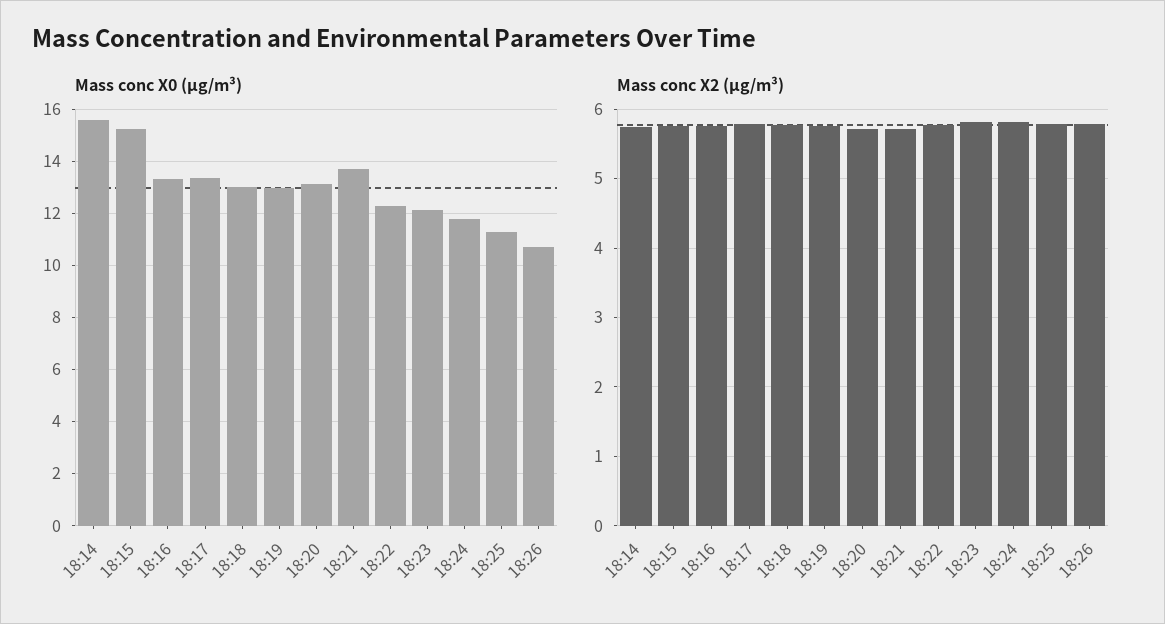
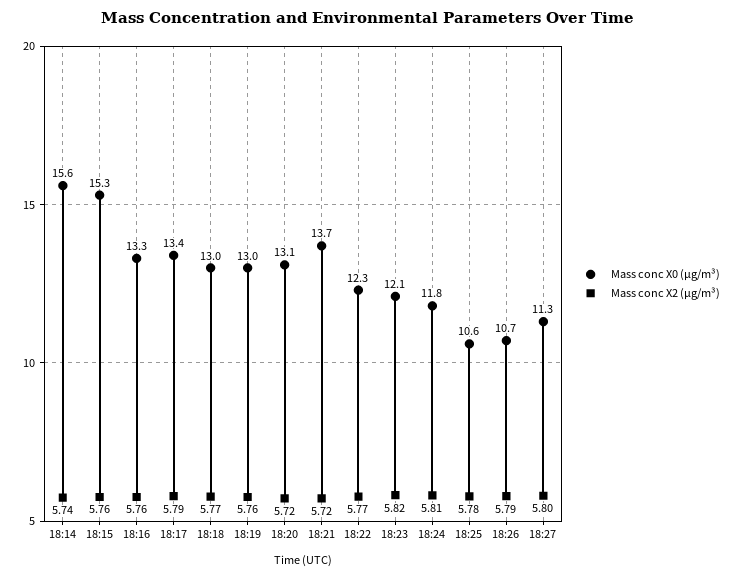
Mass conc X0 (μg/m³), 18:25: 11.25 -> 10.6
Mass conc X0 (μg/m³), 18:27: none -> 11.3
Mass conc X2 (μg/m³), 18:27: none -> 5.8

